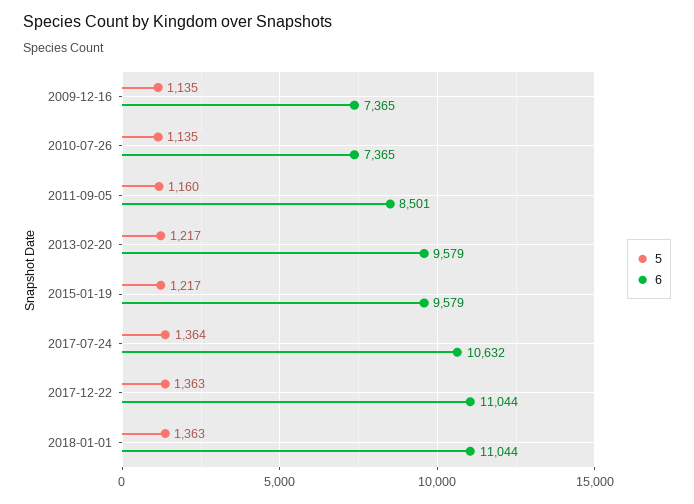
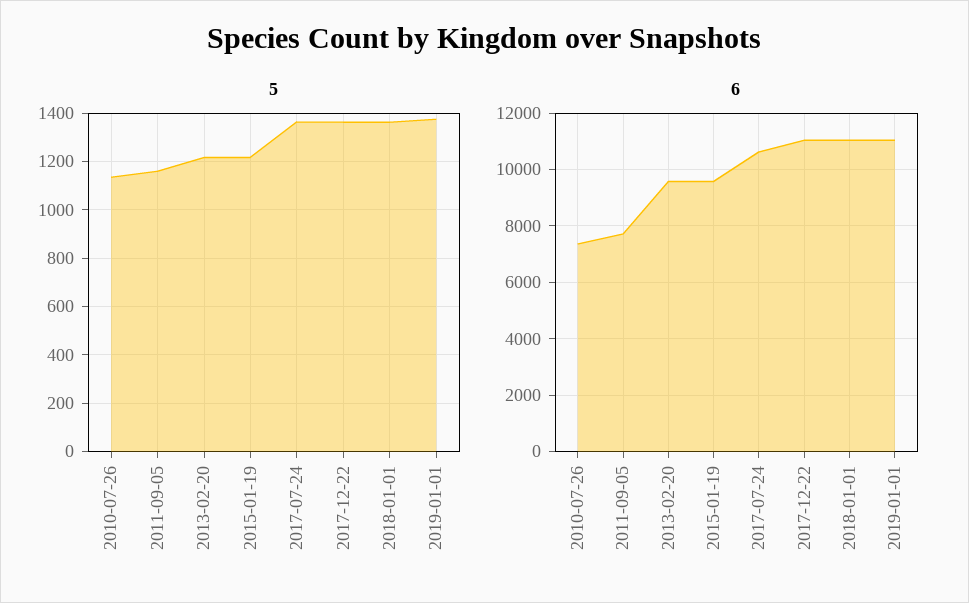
5, 2009-12-16: 1135 -> none
6, 2009-12-16: 7365 -> none
6, 2011-09-05: 8501 -> 7750
5, 2019-01-01: none -> 1375
6, 2019-01-01: none -> 11000

